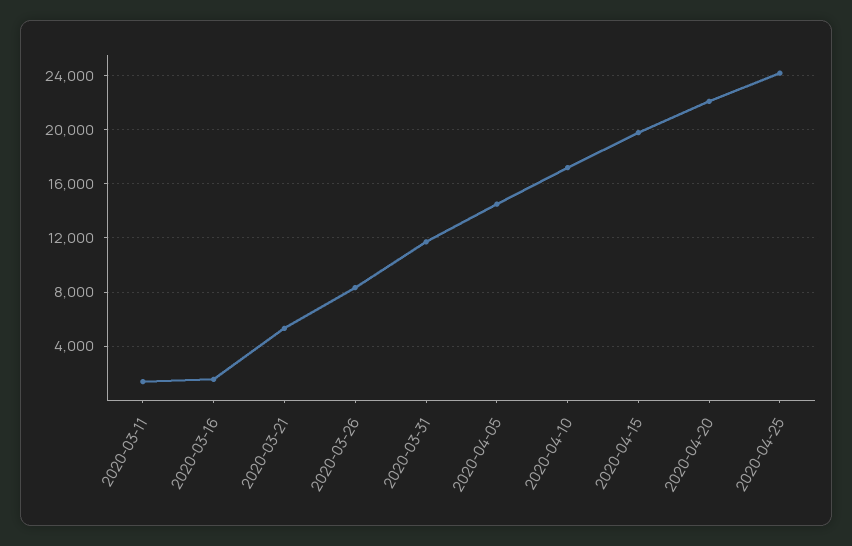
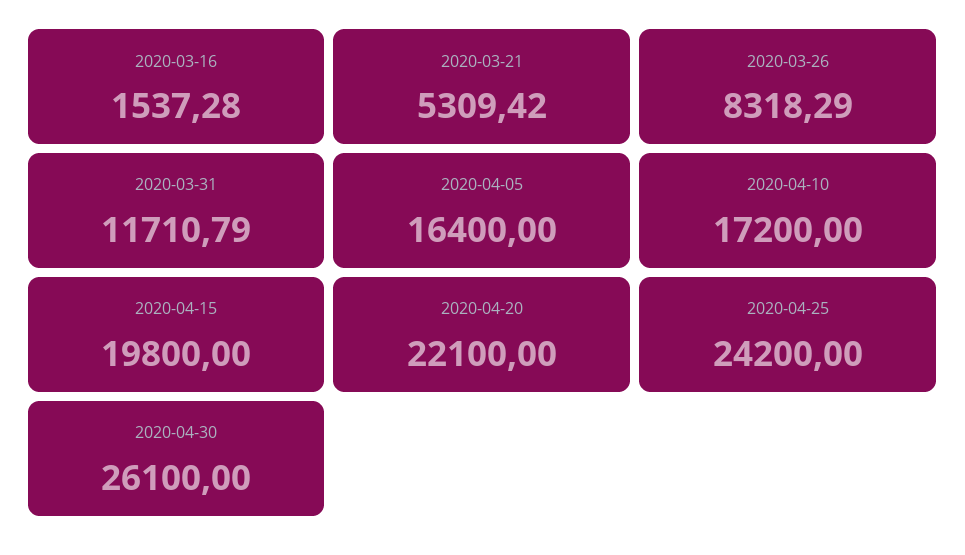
2020-03-11: 1500 -> none
2020-04-05: 14500 -> 16400
2020-04-30: none -> 26100

